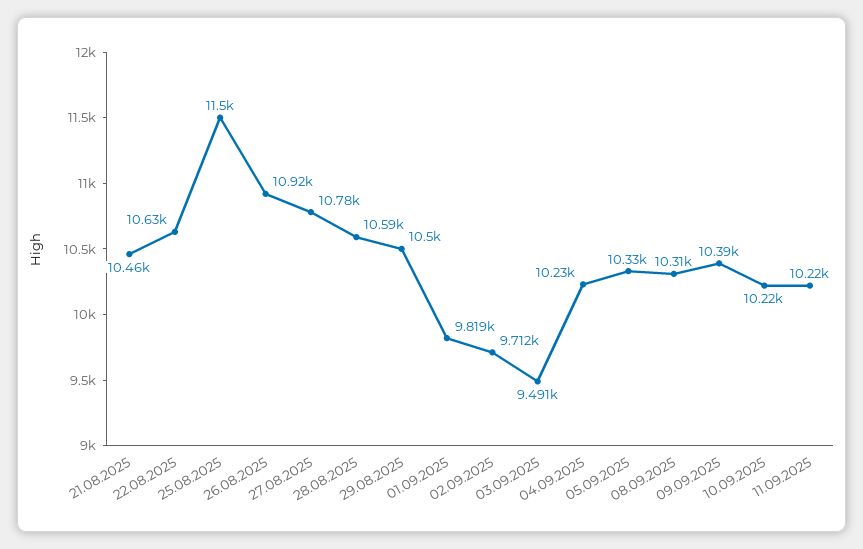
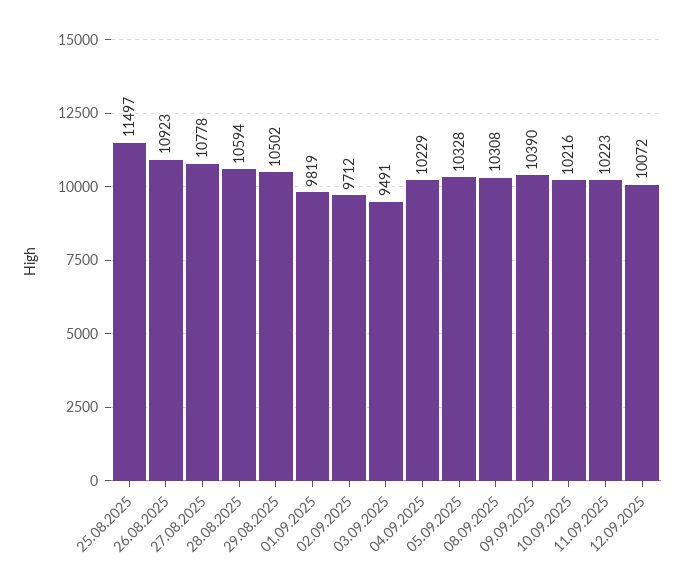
21.08.2025: 10460 -> none
22.08.2025: 10630 -> none
12.09.2025: none -> 10072

